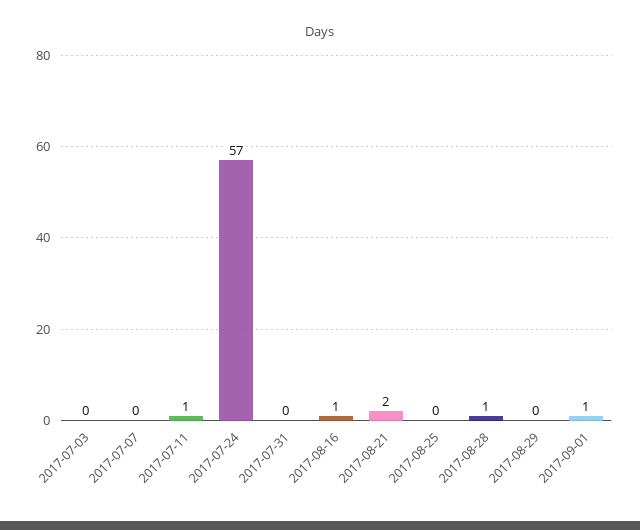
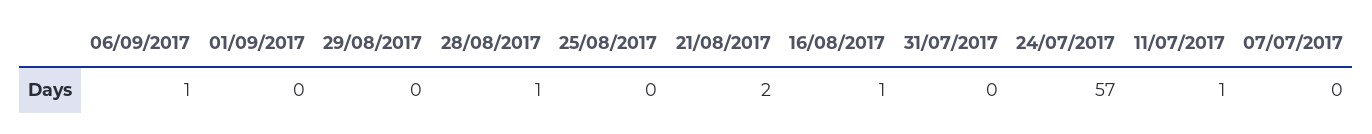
2017-07-03: 0 -> none
2017-09-01: 1 -> 0
06/09/2017: none -> 1

